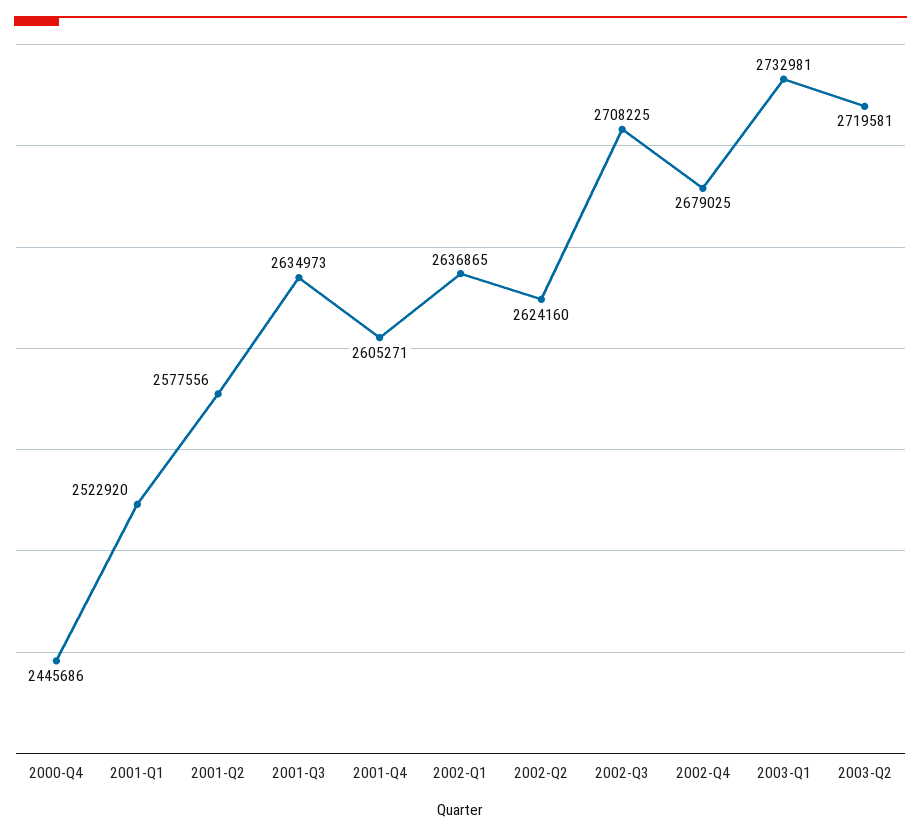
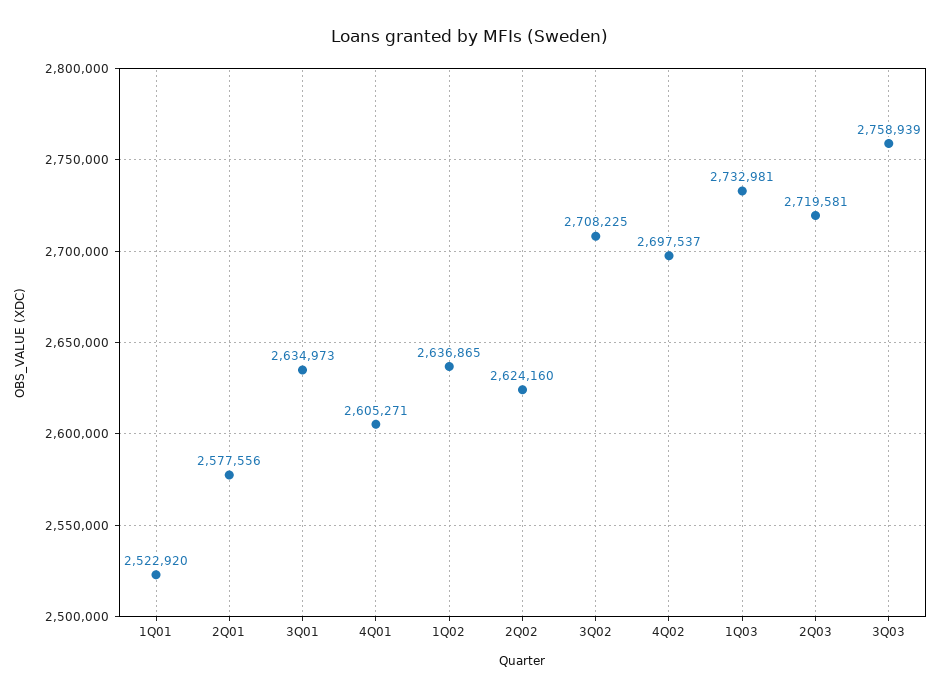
2000-Q4: 2445686 -> none
2002-Q4: 2679025 -> 2697537
3Q03: none -> 2758939

